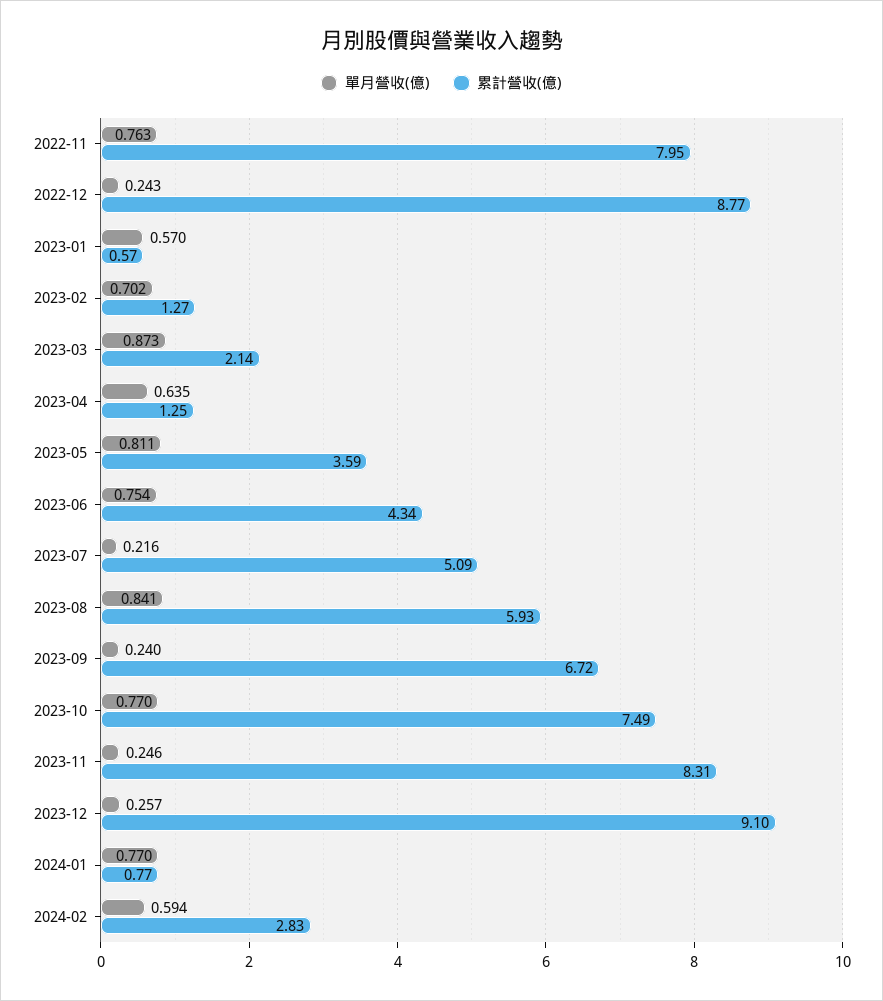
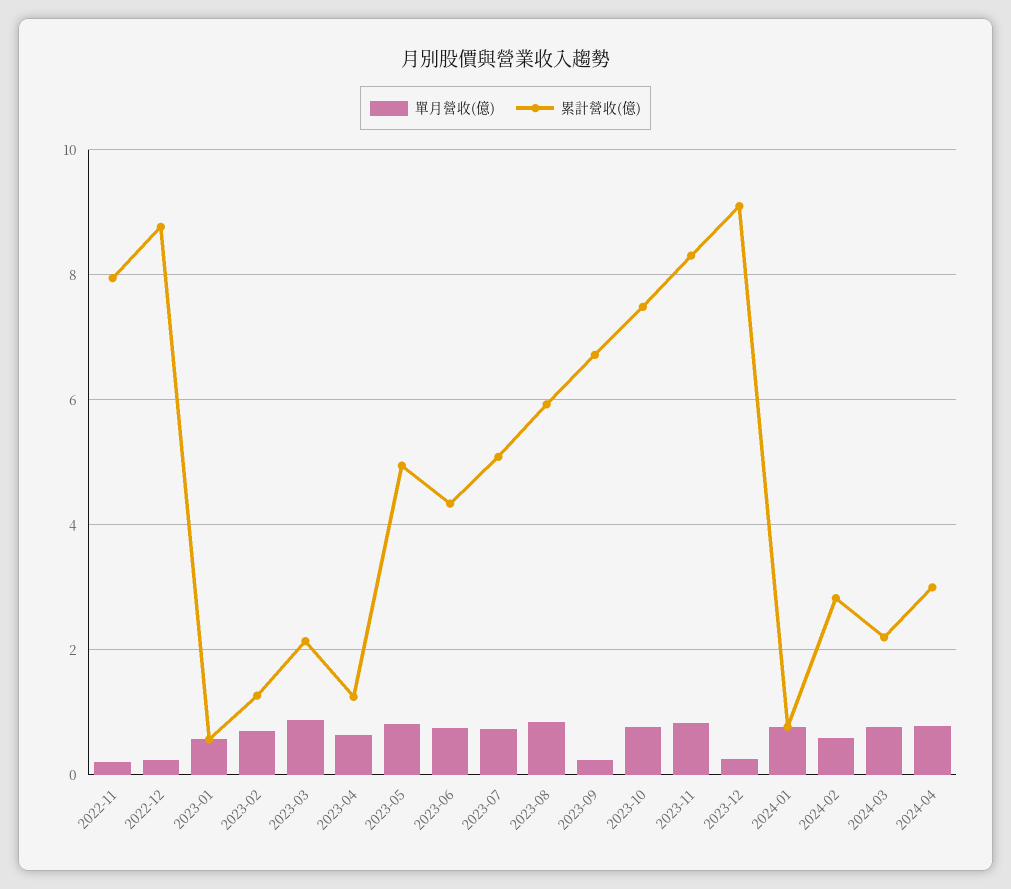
單月營收(億), 2022-11: 0.763 -> 0.2
累計營收(億), 2023-05: 3.59 -> 5
單月營收(億), 2023-07: 0.216 -> 0.8
單月營收(億), 2023-11: 0.246 -> 0.8
單月營收(億), 2024-03: none -> 0.8
累計營收(億), 2024-03: none -> 2.2
單月營收(億), 2024-04: none -> 0.8
累計營收(億), 2024-04: none -> 3

